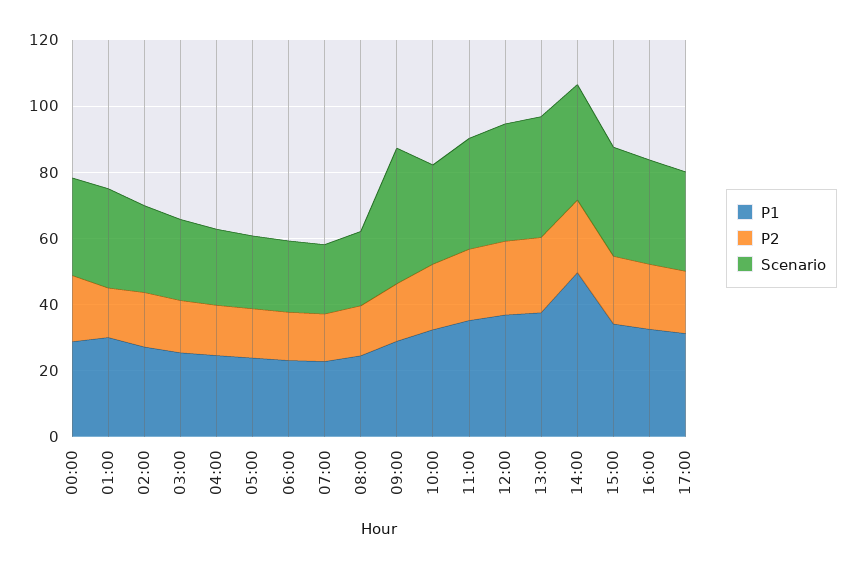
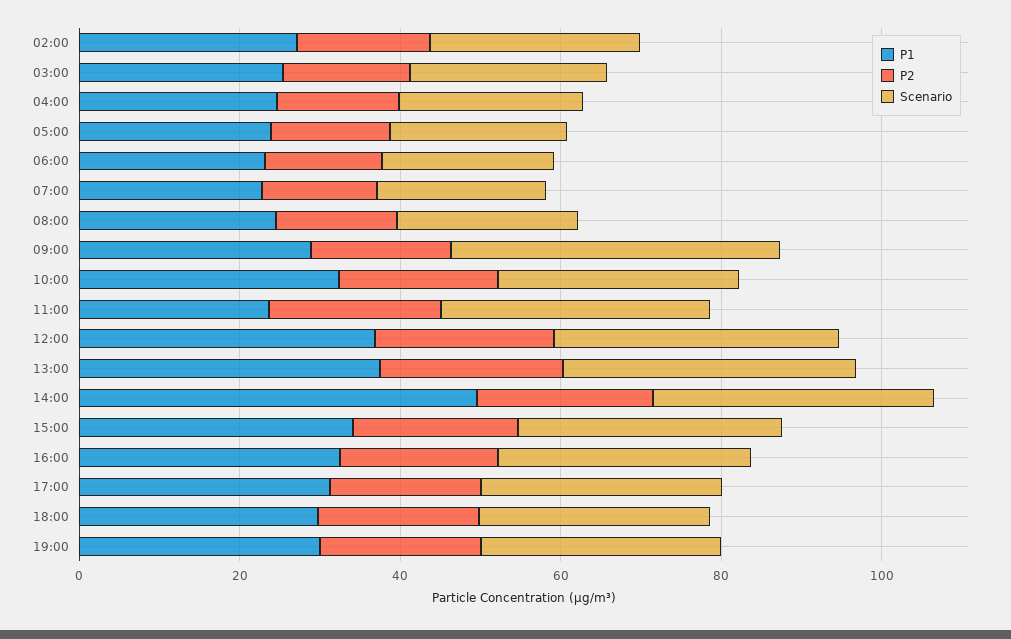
P1, 00:00: 30 -> none
P2, 00:00: 20 -> none
Scenario, 00:00: 30 -> none
P1, 01:00: 30 -> none
P2, 01:00: 15 -> none
Scenario, 01:00: 30 -> none
P1, 11:00: 35 -> 25
P1, 18:00: none -> 30
P2, 18:00: none -> 20
Scenario, 18:00: none -> 30
P1, 19:00: none -> 30
P2, 19:00: none -> 20
Scenario, 19:00: none -> 30

